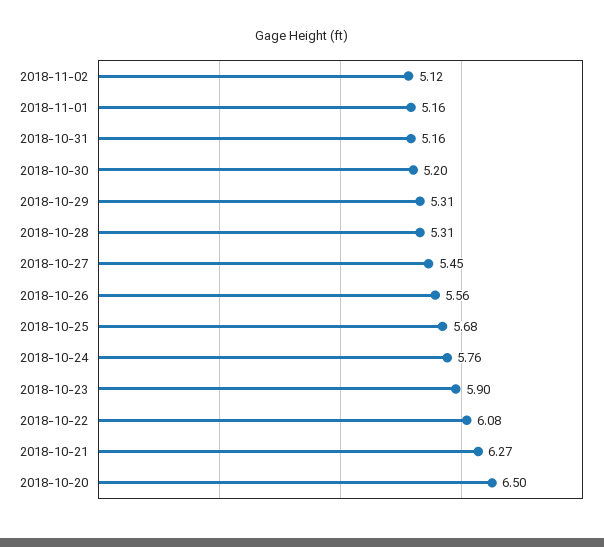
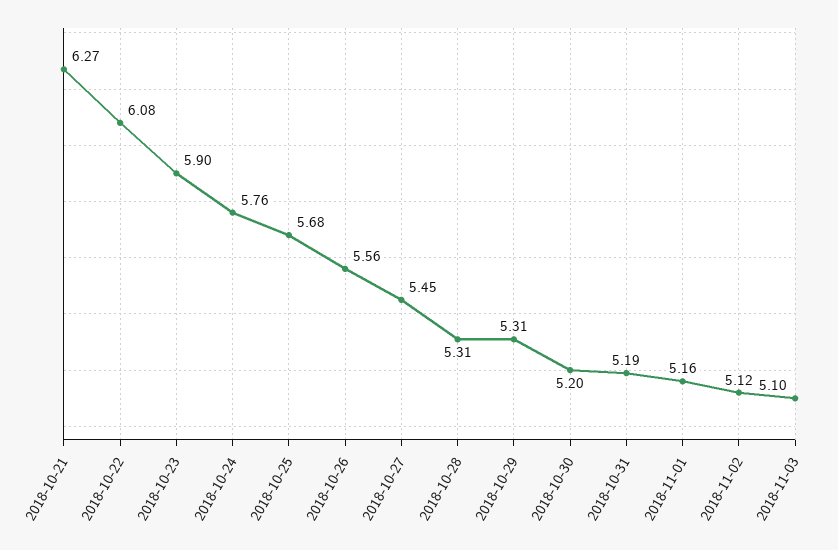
2018-10-31: 5.16 -> 5.19
2018-10-20: 6.5 -> none
2018-11-03: none -> 5.1

